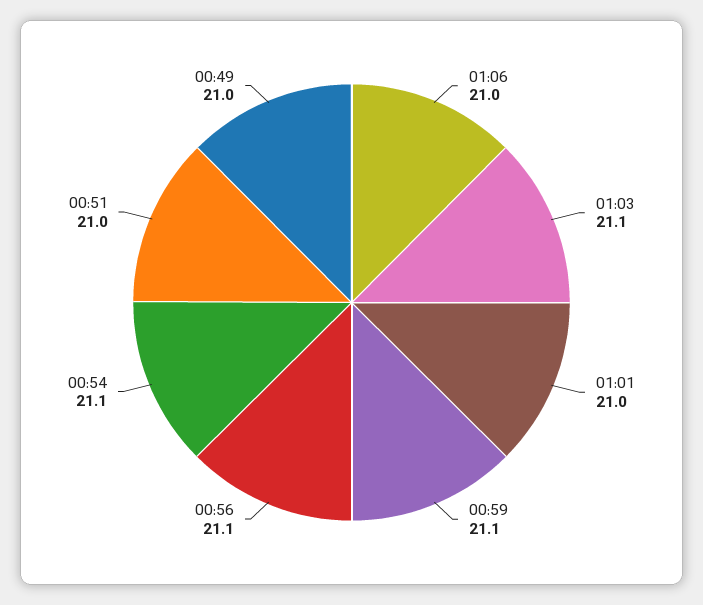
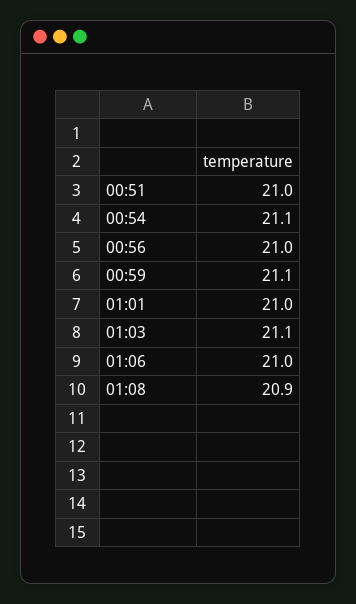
00:56: 21.1 -> 21
00:49: 21 -> none
01:08: none -> 20.9

